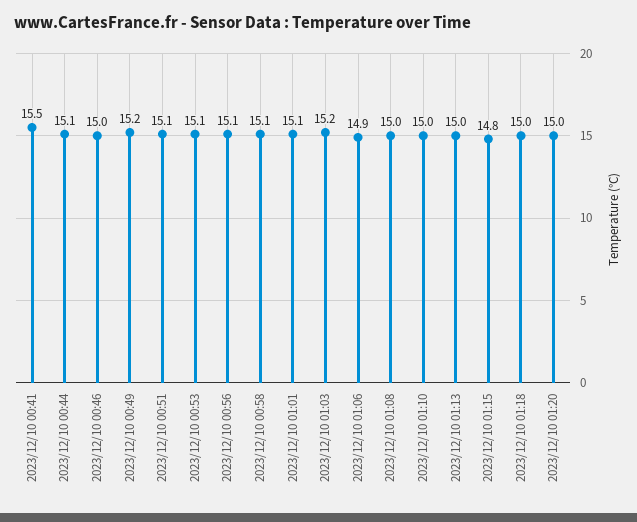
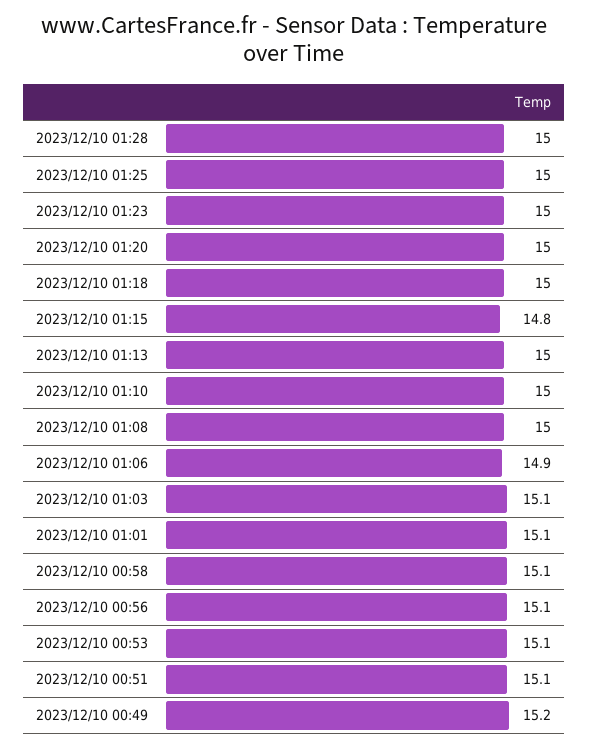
2023/12/10 00:41: 15.5 -> none
2023/12/10 00:44: 15.1 -> none
2023/12/10 00:46: 15 -> none
2023/12/10 01:03: 15.2 -> 15.1
2023/12/10 01:28: none -> 15
2023/12/10 01:25: none -> 15
2023/12/10 01:23: none -> 15

